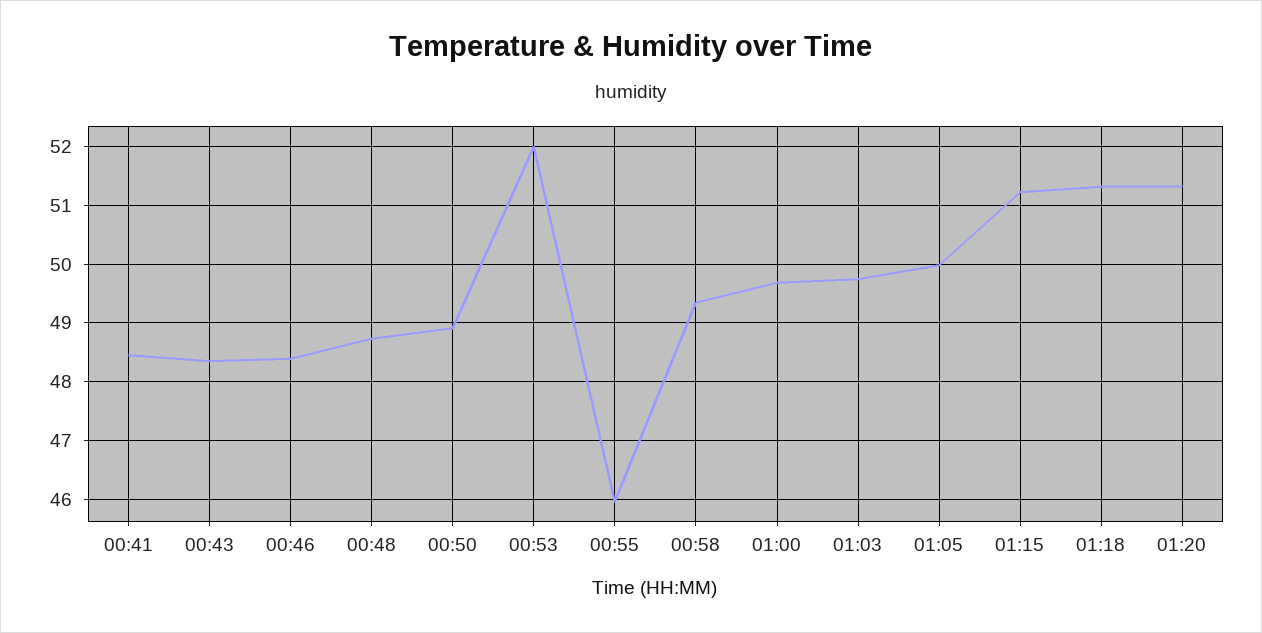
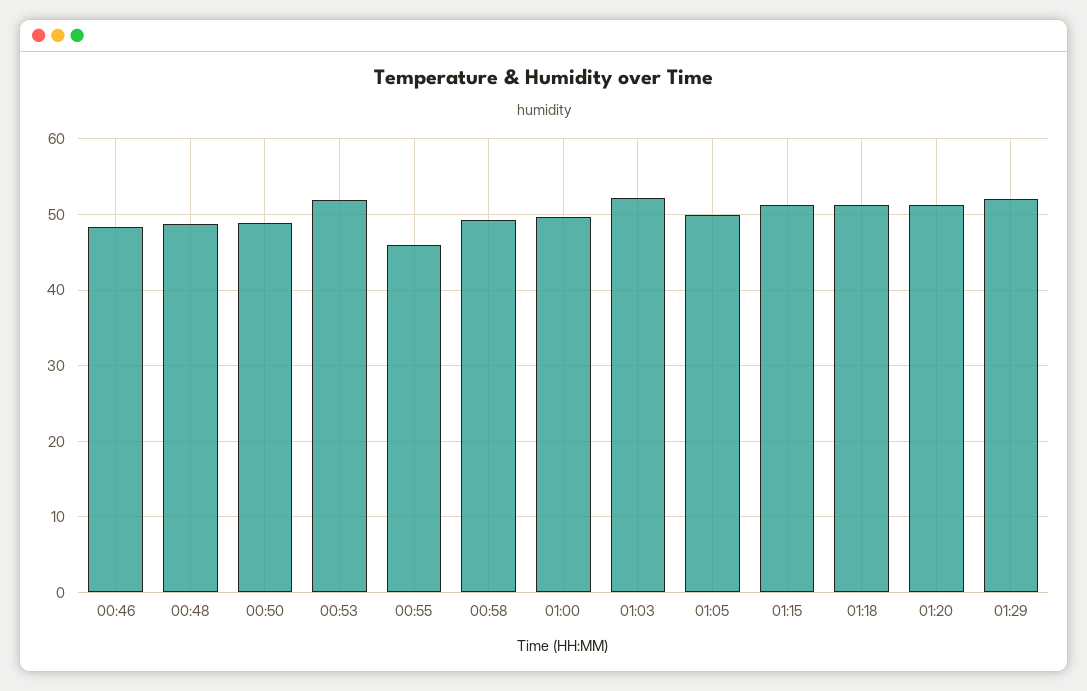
00:41: 48.4 -> none
00:43: 48.4 -> none
01:03: 49.8 -> 52
01:29: none -> 52

